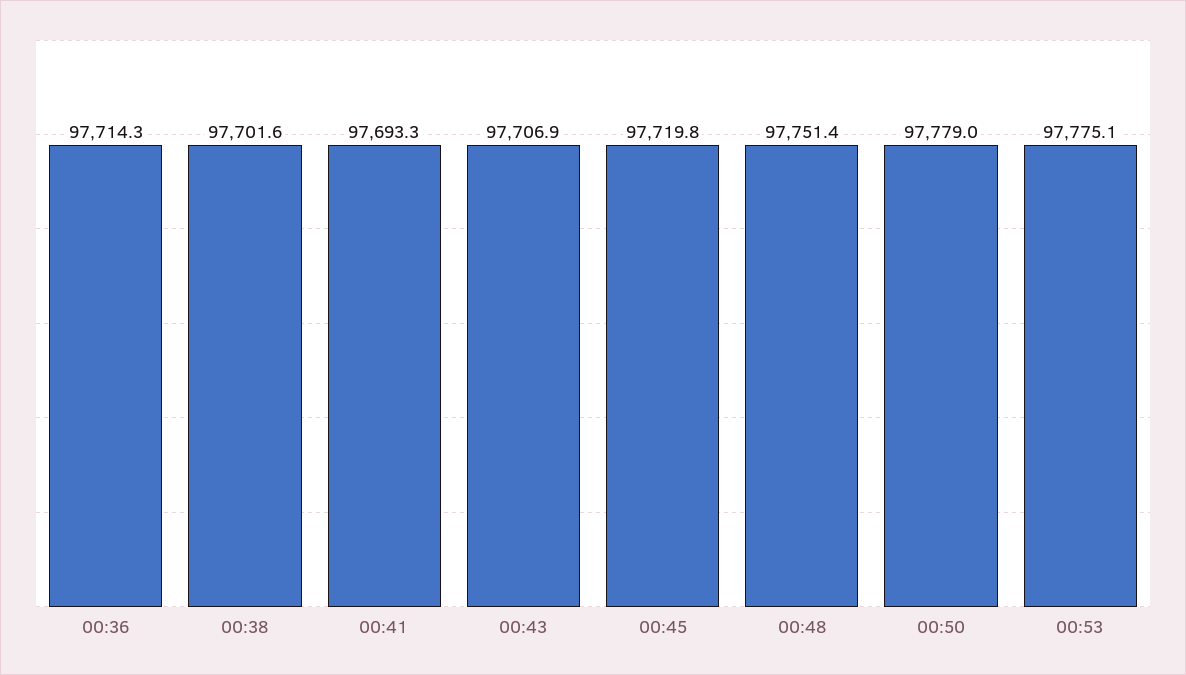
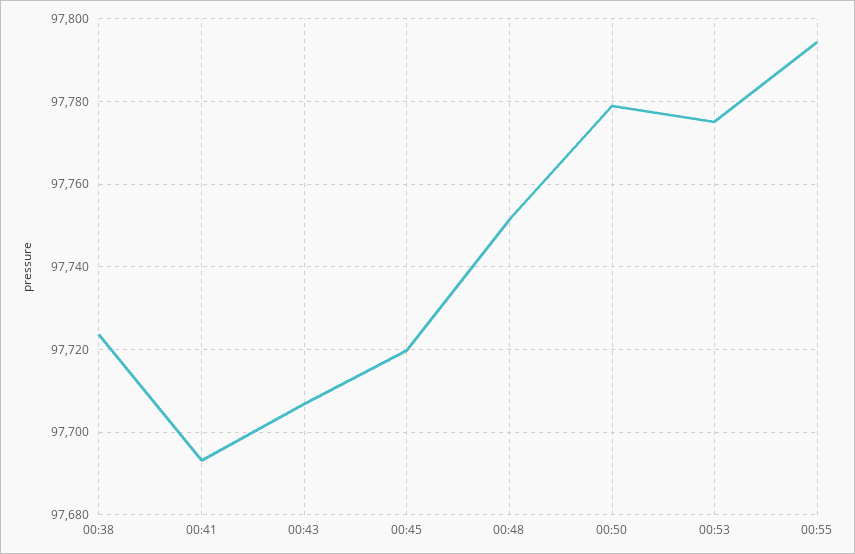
00:36: 97714.3 -> none
00:38: 97701.6 -> 97724
00:55: none -> 97794

